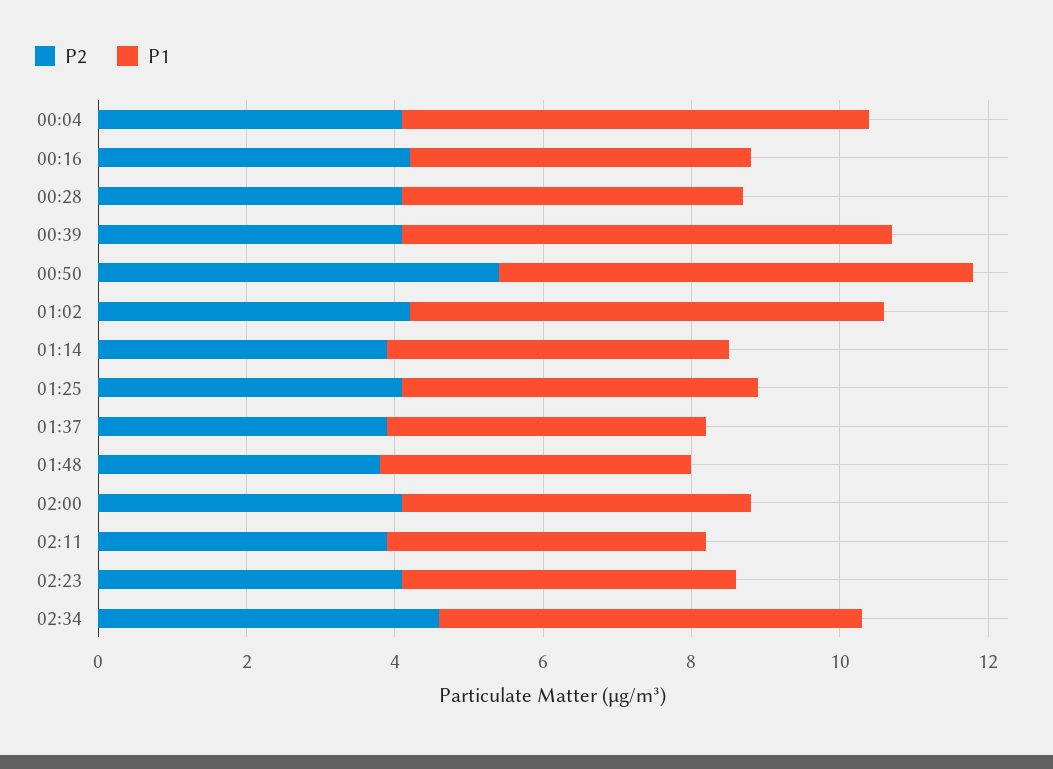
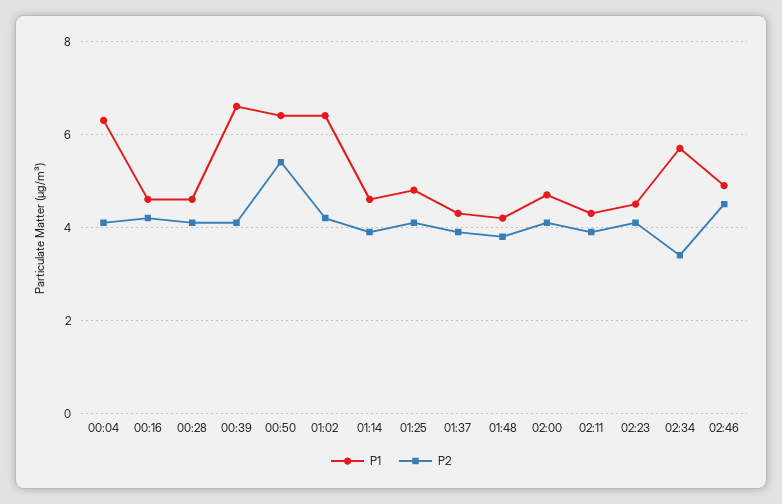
P2, 02:34: 4.5 -> 3.5
P1, 02:46: none -> 5
P2, 02:46: none -> 4.5

